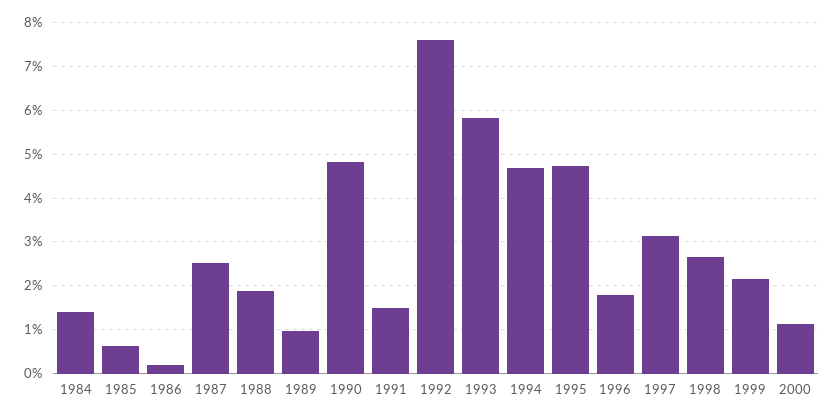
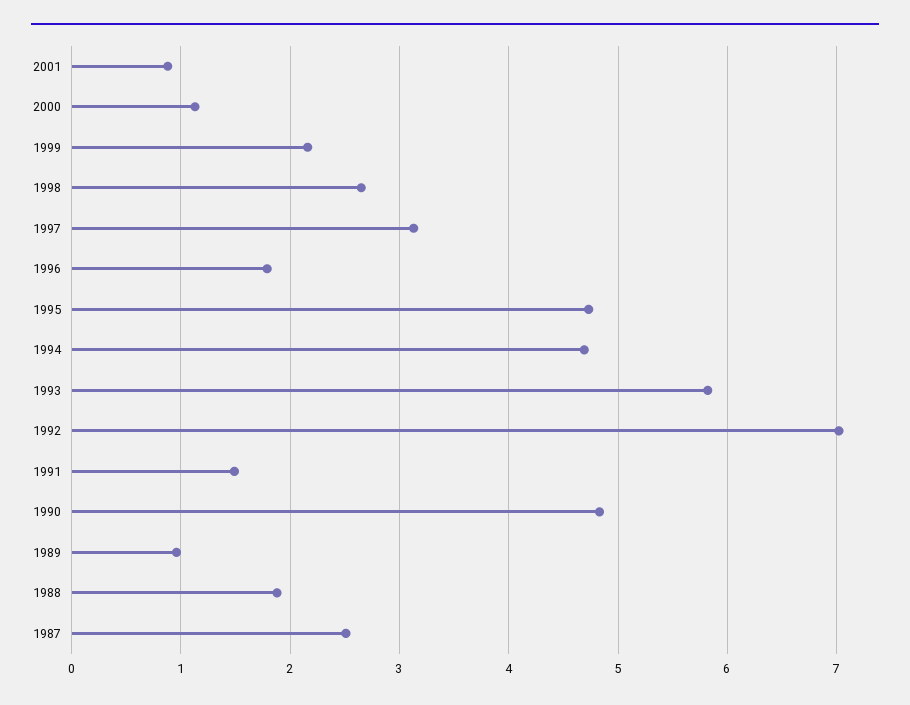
1984: 1.4 -> none
1985: 0.6 -> none
1986: 0.2 -> none
1992: 7.6 -> 7
2001: none -> 0.9

